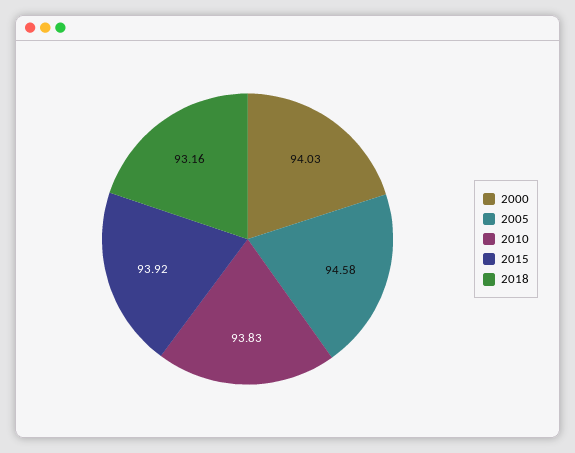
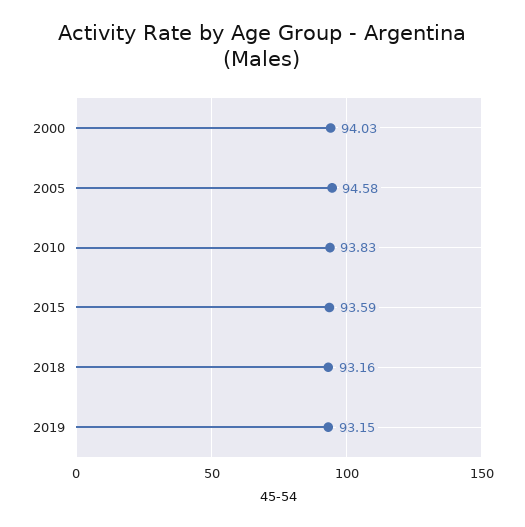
2015: 93.92 -> 93.59
2019: none -> 93.15

